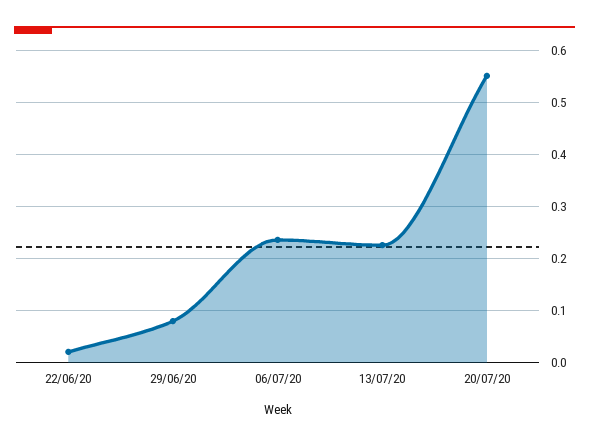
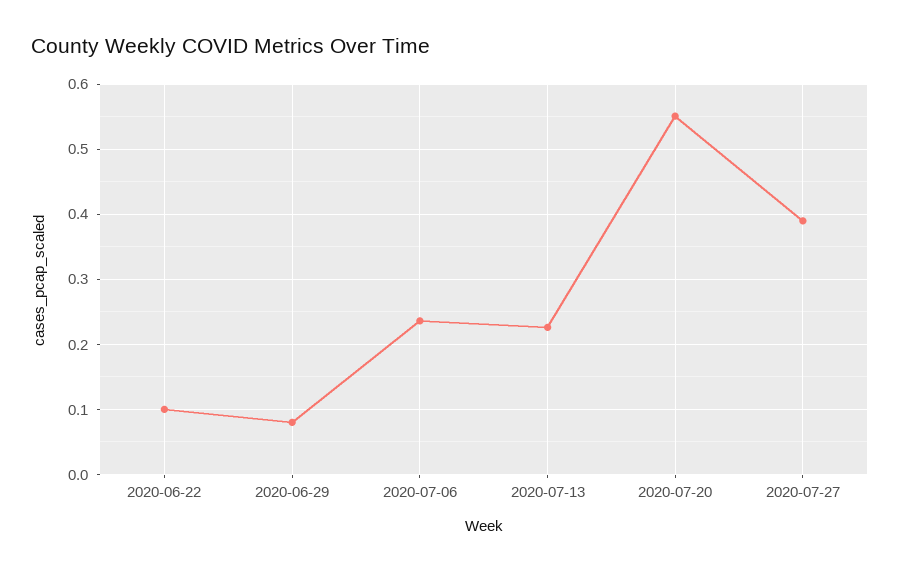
22/06/20: 0.02 -> 0.1
2020-07-27: none -> 0.39

